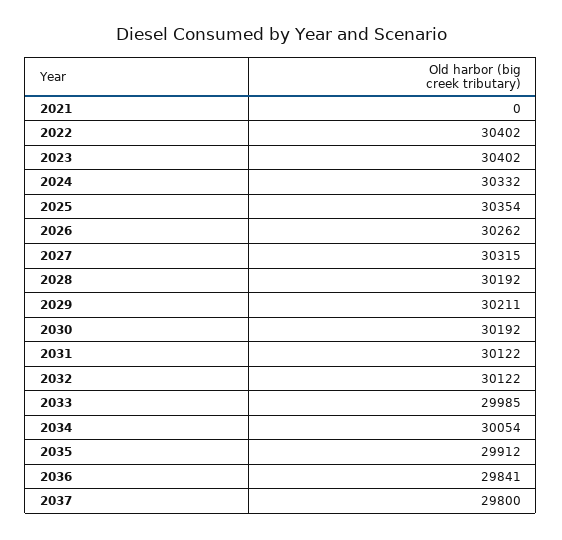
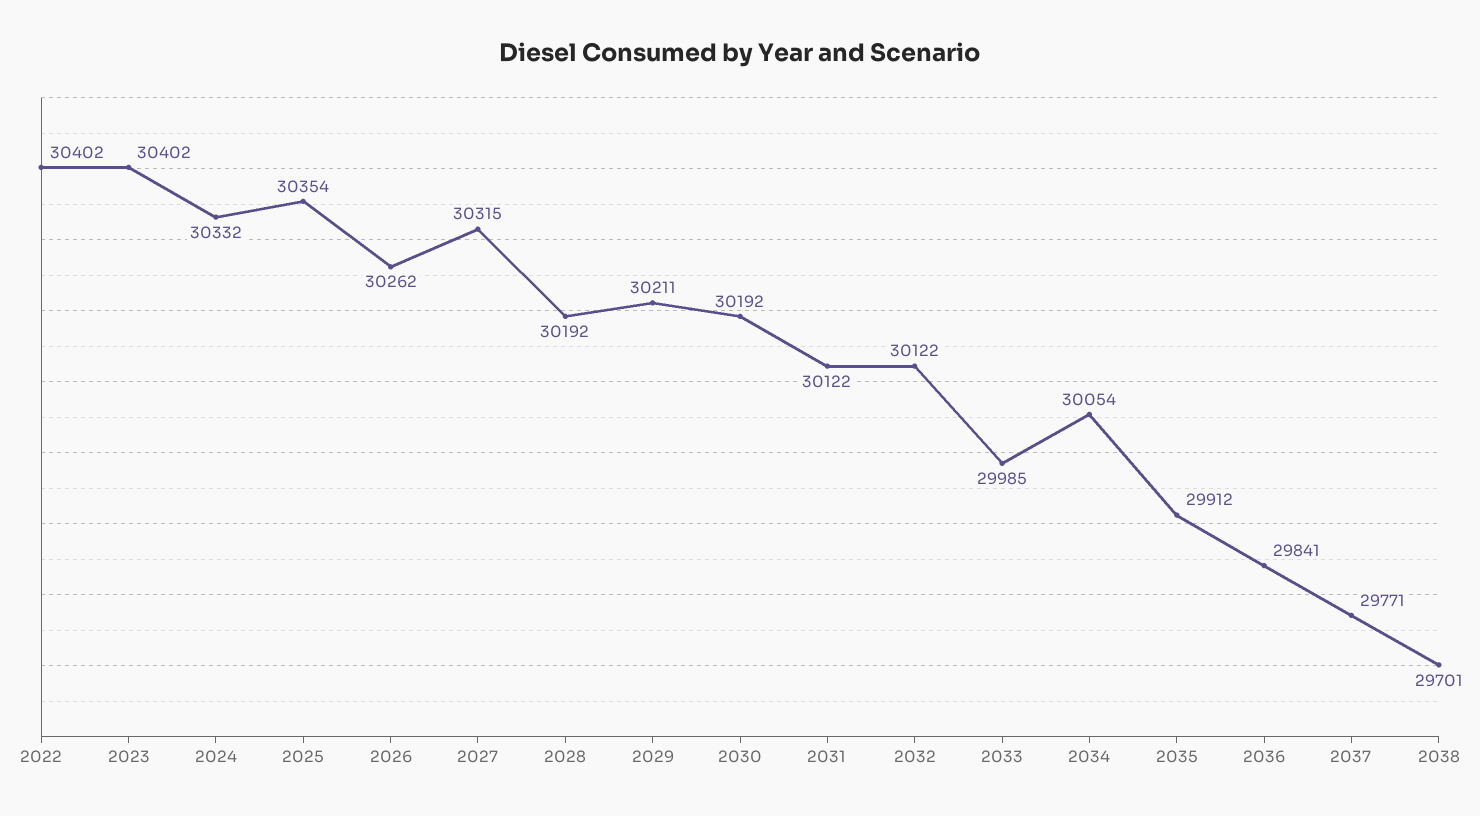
2021: 0 -> none
2037: 29800 -> 29771
2038: none -> 29701

